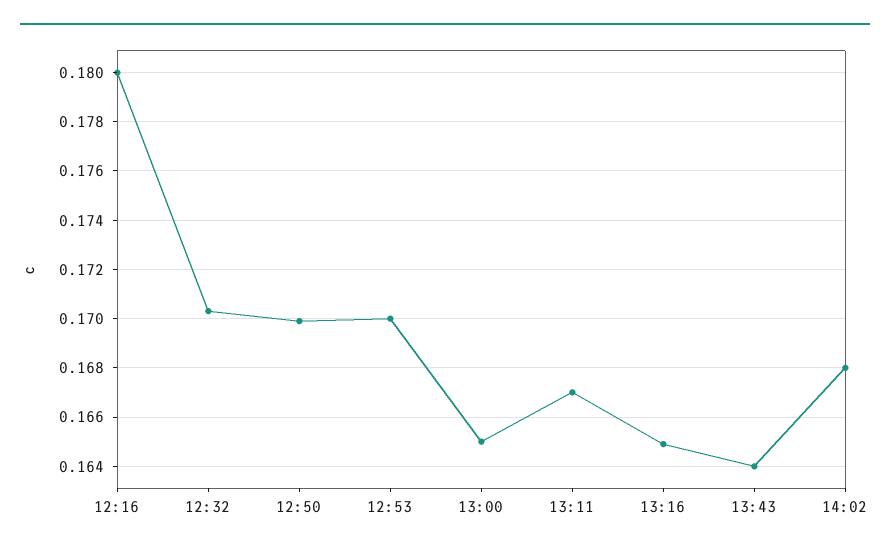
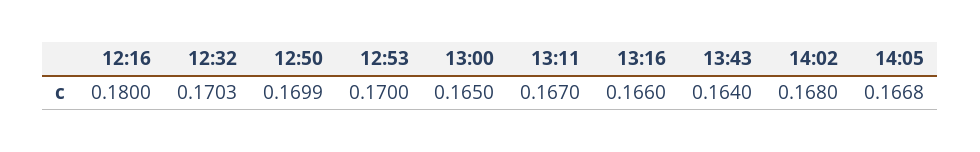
13:16: 0.165 -> 0.166
14:05: none -> 0.1668

